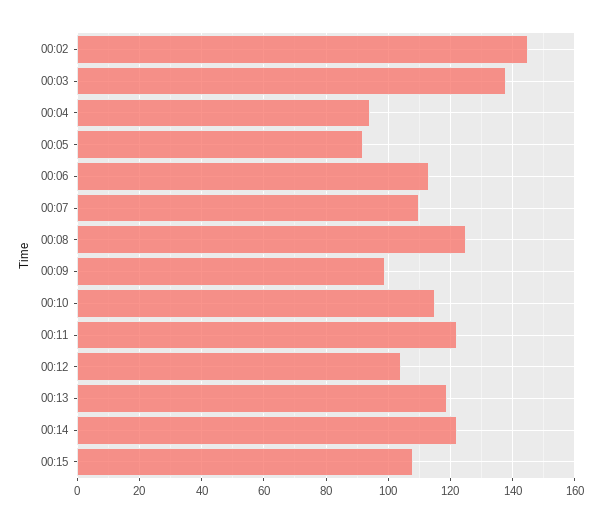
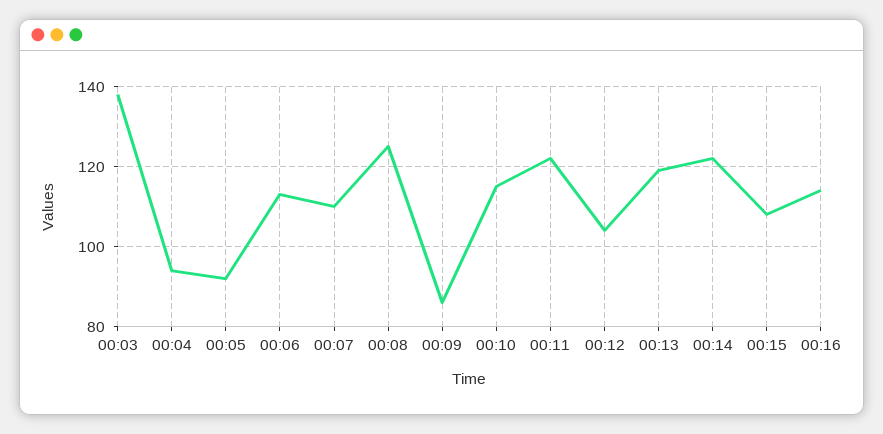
00:02: 145 -> none
00:09: 100 -> 85
00:16: none -> 115

